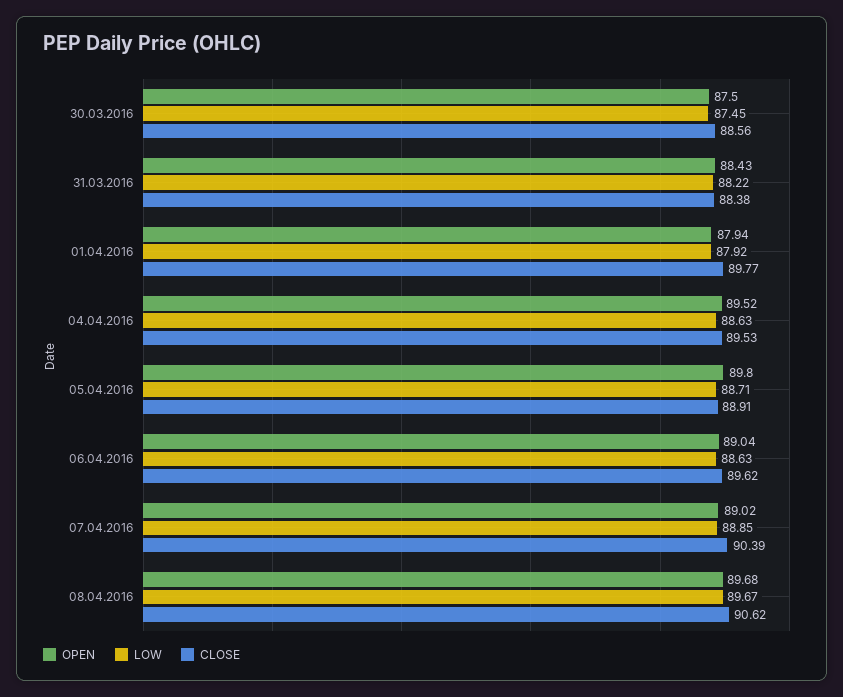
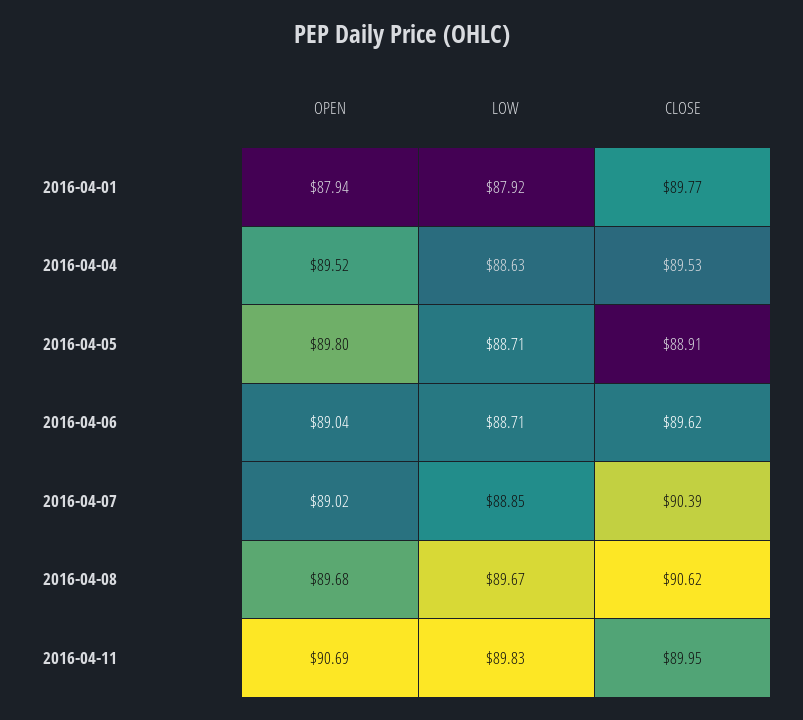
OPEN, 30.03.2016: 87.5 -> none
LOW, 30.03.2016: 87.45 -> none
CLOSE, 30.03.2016: 88.56 -> none
OPEN, 31.03.2016: 88.43 -> none
LOW, 31.03.2016: 88.22 -> none
CLOSE, 31.03.2016: 88.38 -> none
LOW, 06.04.2016: 88.63 -> 88.71
OPEN, 2016-04-11: none -> 90.69
LOW, 2016-04-11: none -> 89.83
CLOSE, 2016-04-11: none -> 89.95

